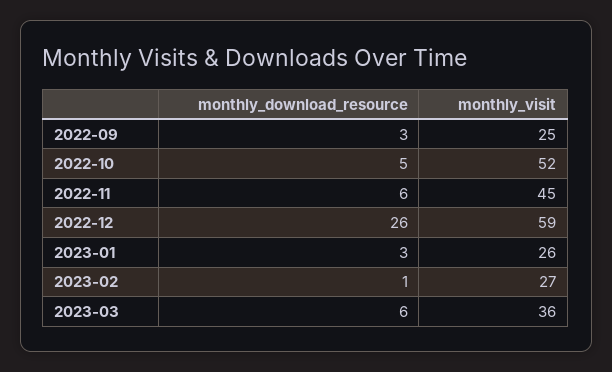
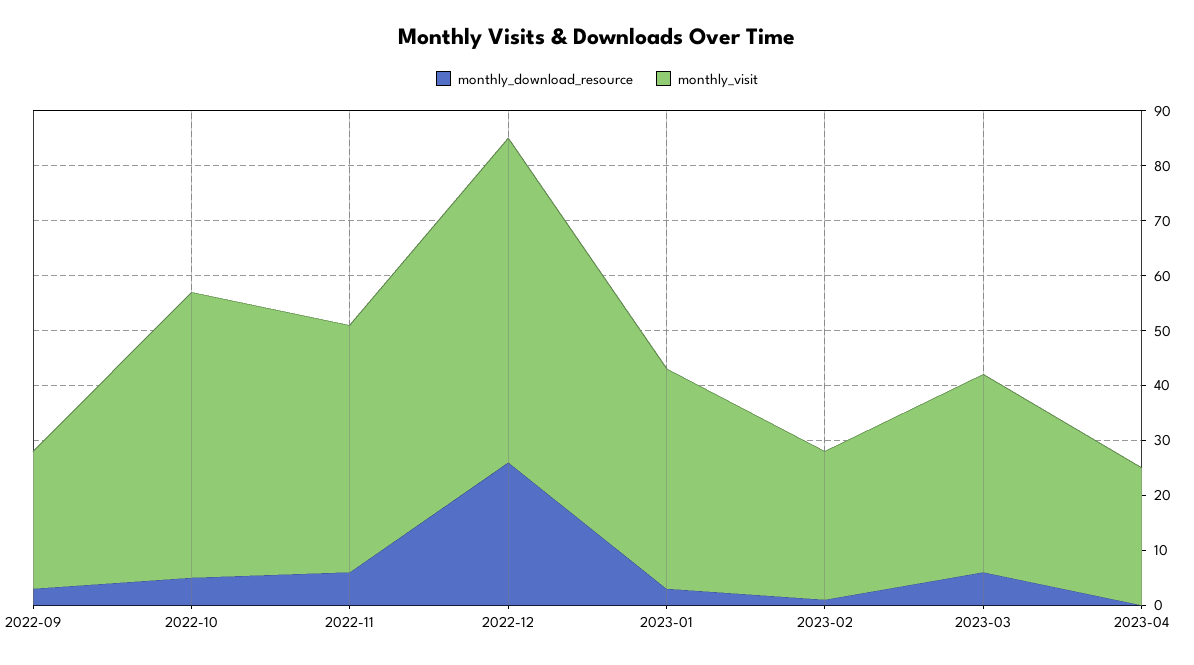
monthly_visit, 2023-01: 26 -> 40
monthly_download_resource, 2023-04: none -> 0
monthly_visit, 2023-04: none -> 25

